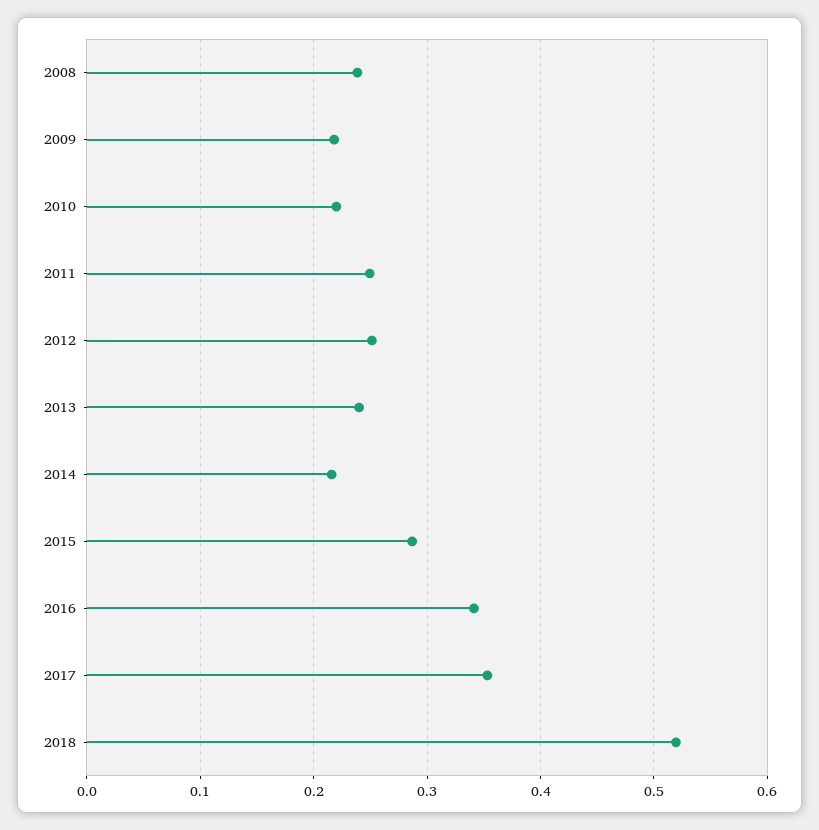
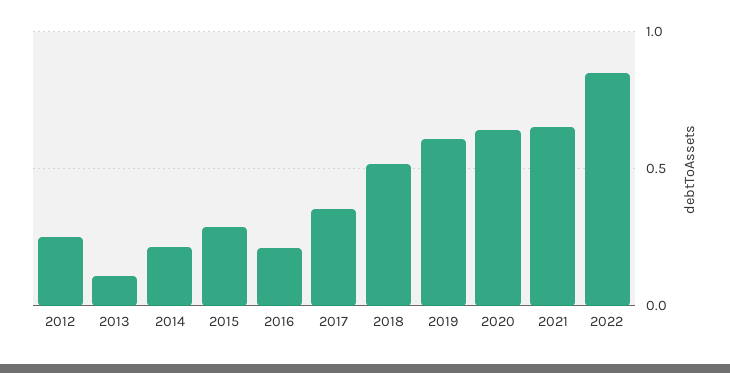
2008: 0.24 -> none
2009: 0.22 -> none
2010: 0.22 -> none
2011: 0.25 -> none
2013: 0.24 -> 0.1
2016: 0.34 -> 0.2
2019: none -> 0.6
2020: none -> 0.65
2021: none -> 0.65
2022: none -> 0.85

